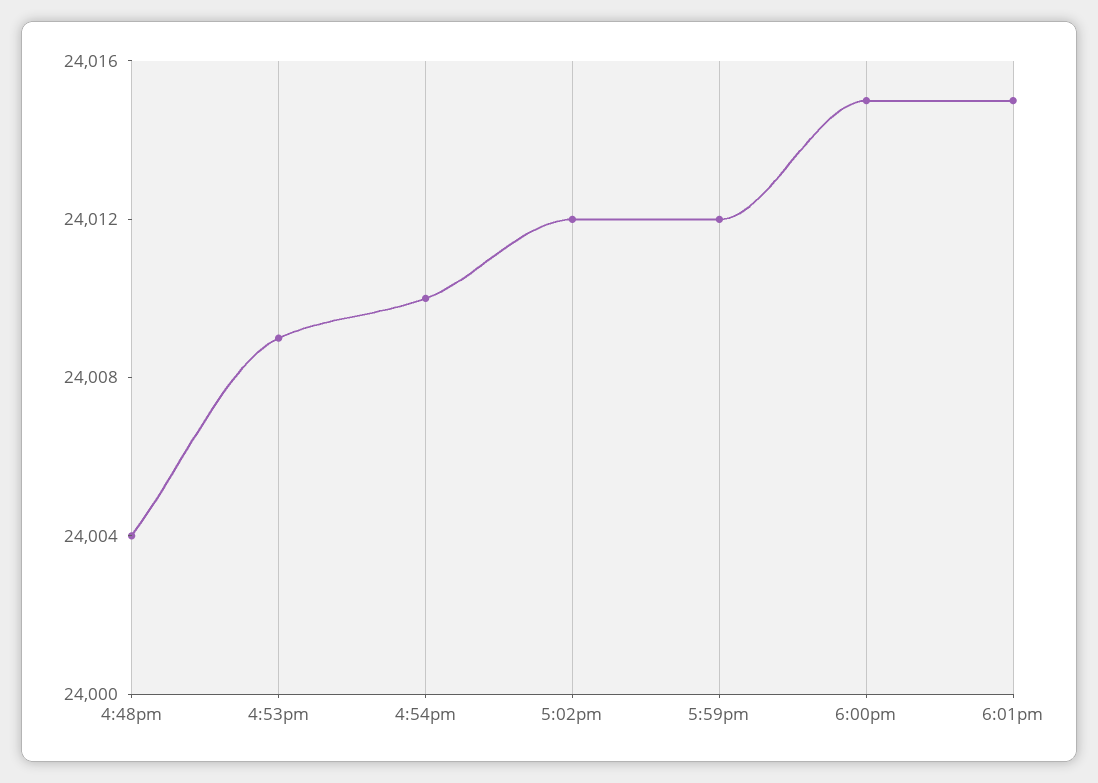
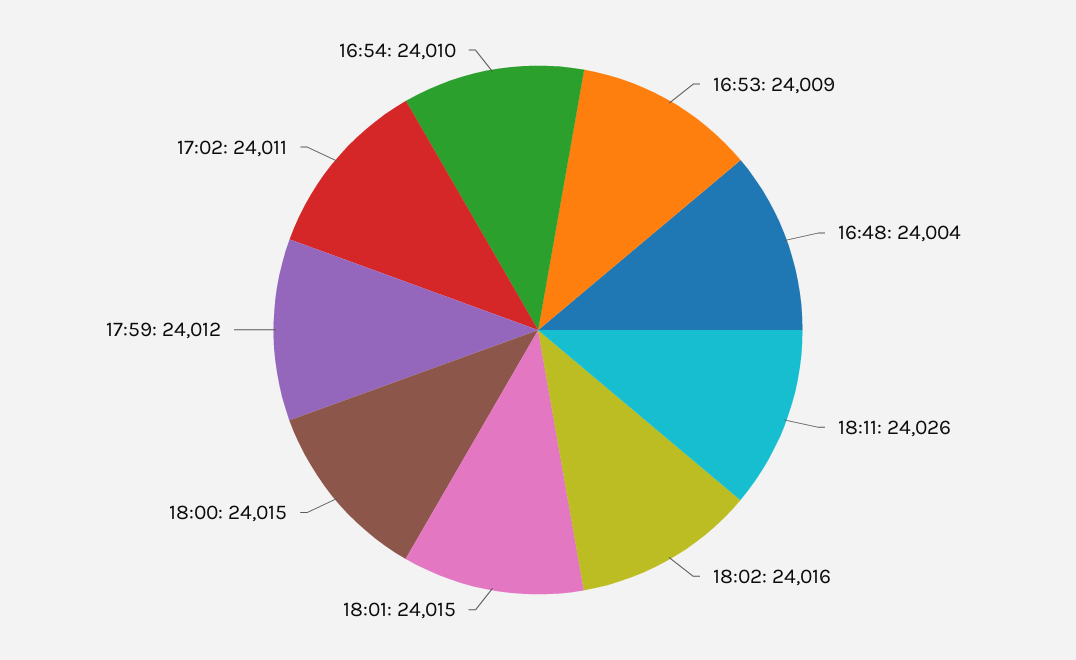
5:02pm: 24012 -> 24011
18:11: none -> 24026
18:02: none -> 24016

